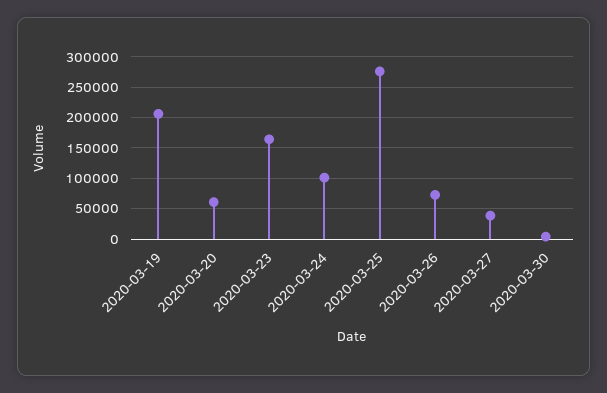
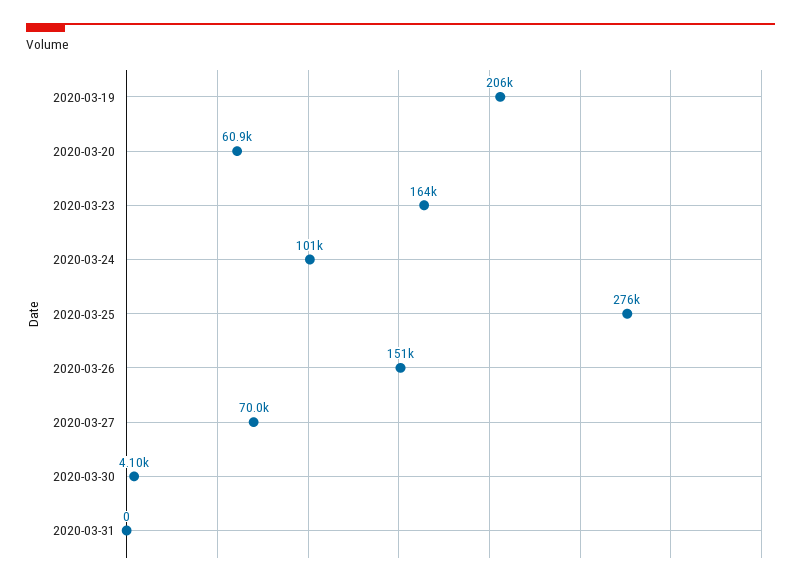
2020-03-26: 70000 -> 151000
2020-03-27: 40000 -> 70000
2020-03-31: none -> 0

